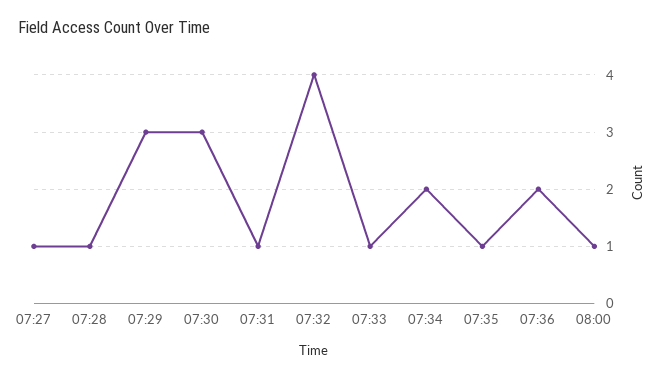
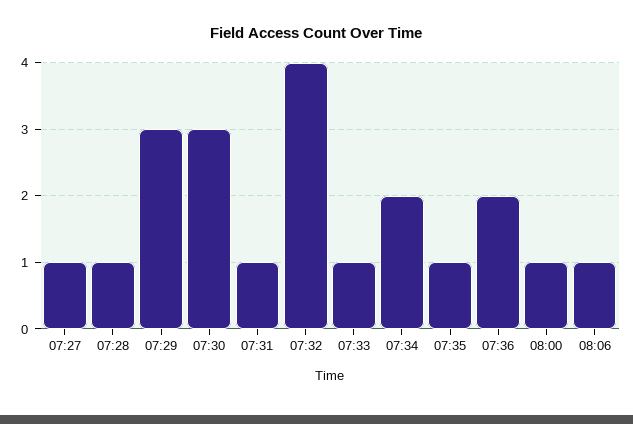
08:06: none -> 1

